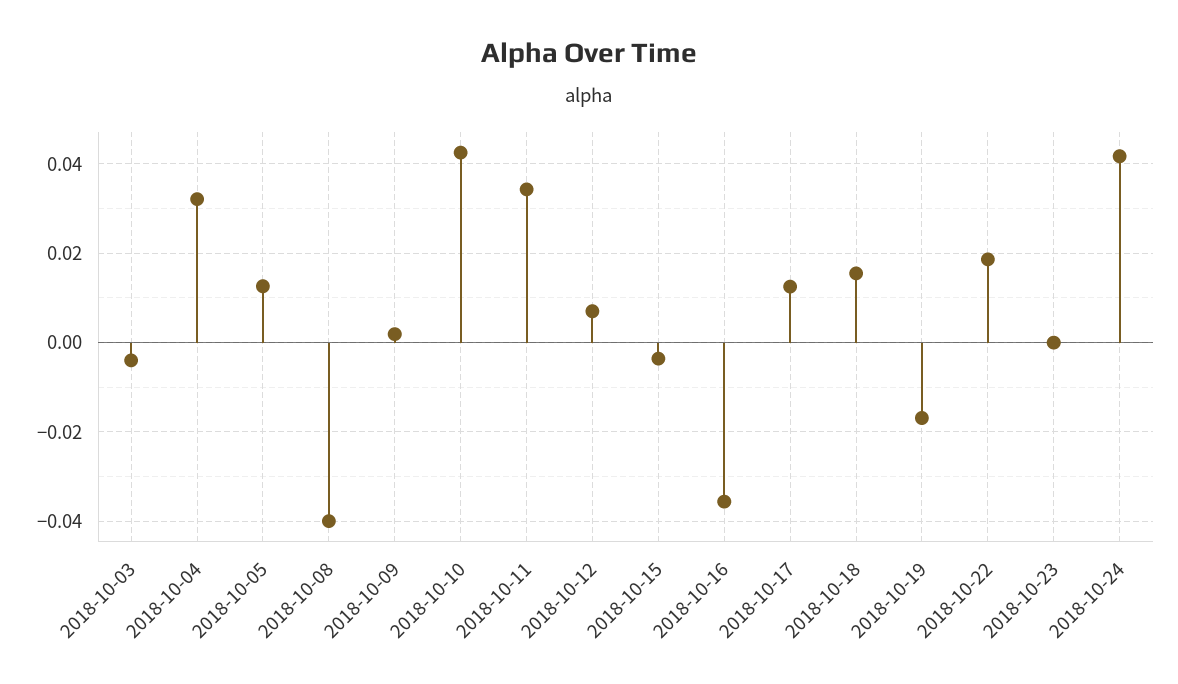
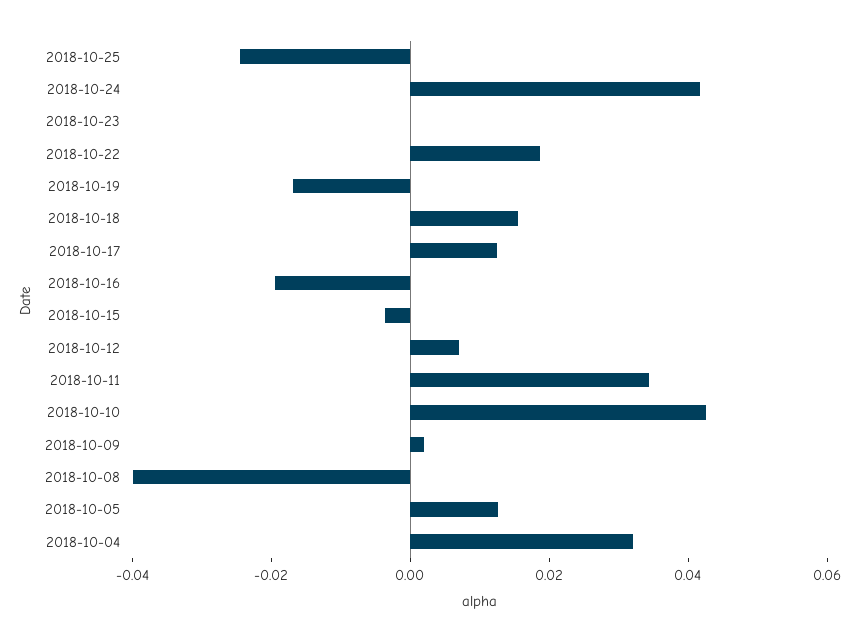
2018-10-03: -0.004 -> none
2018-10-16: -0.036 -> -0.02
2018-10-25: none -> -0.025

